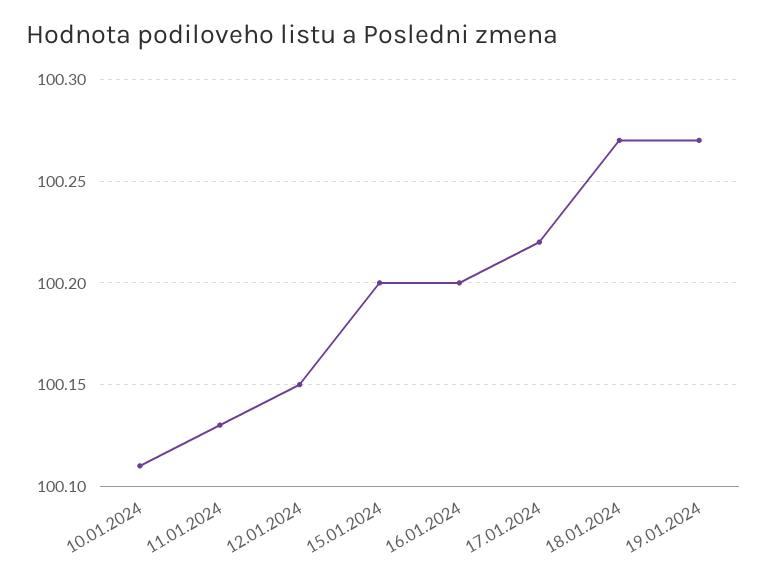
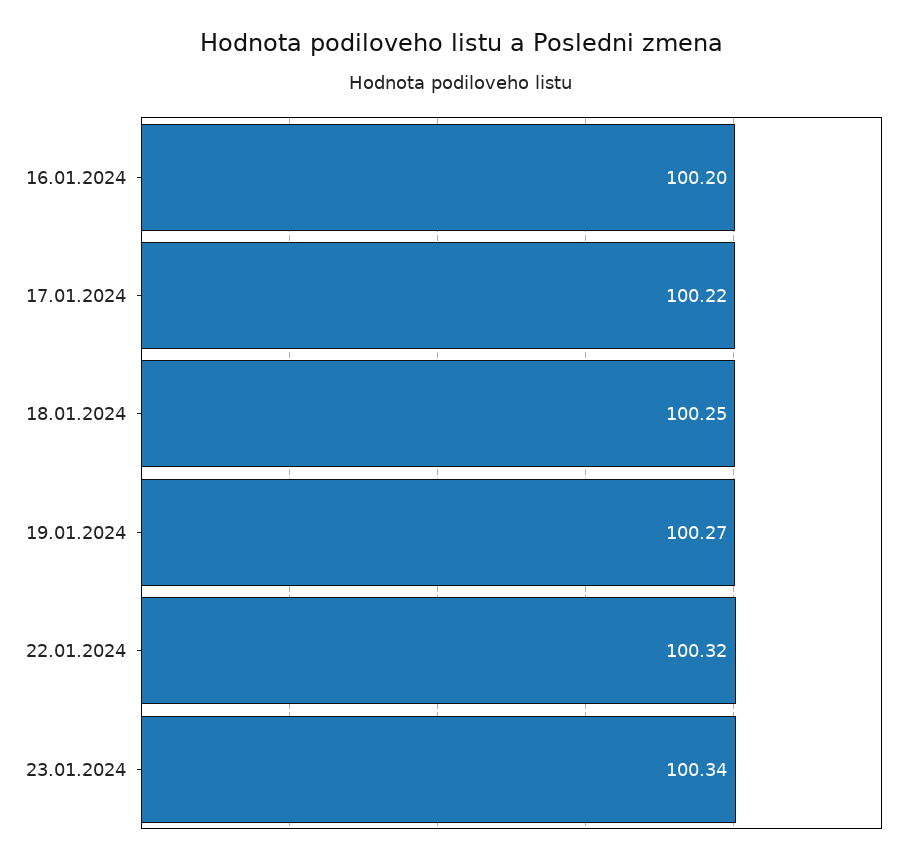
10.01.2024: 100.11 -> none
11.01.2024: 100.13 -> none
12.01.2024: 100.15 -> none
15.01.2024: 100.2 -> none
18.01.2024: 100.27 -> 100.25
22.01.2024: none -> 100.32
23.01.2024: none -> 100.34

